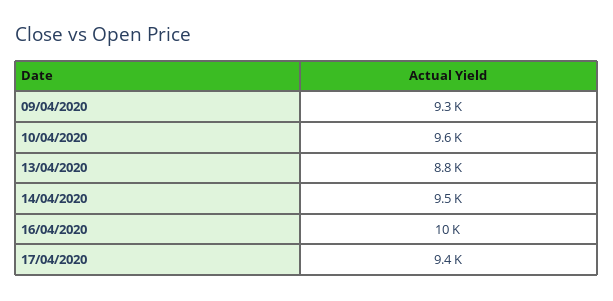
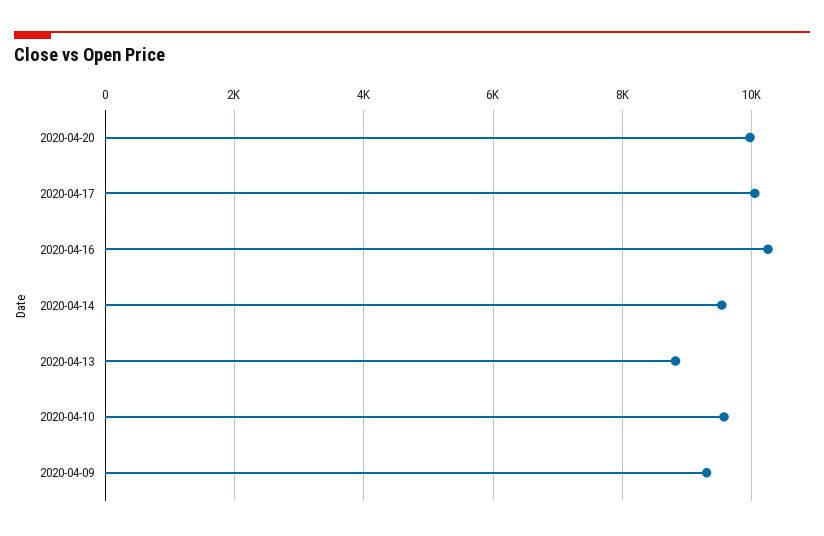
17/04/2020: 9400 -> 10000
2020-04-20: none -> 10000

